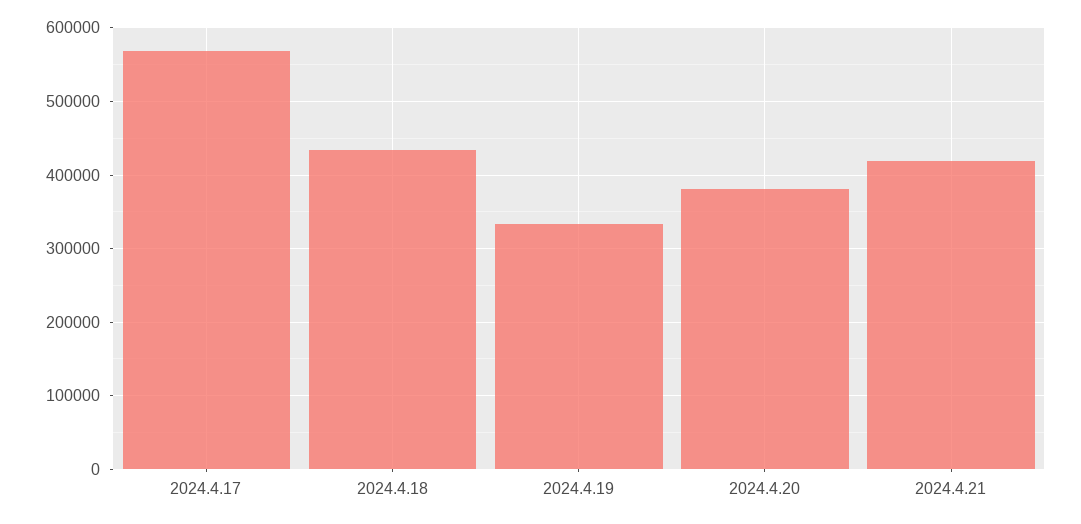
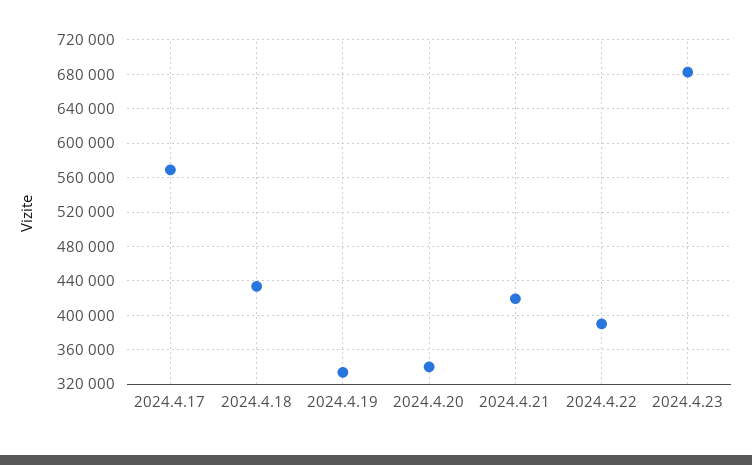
2024.4.20: 380000 -> 340000
2024.4.22: none -> 390000
2024.4.23: none -> 680000

